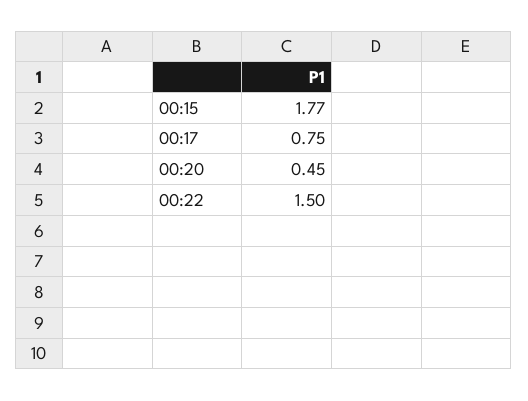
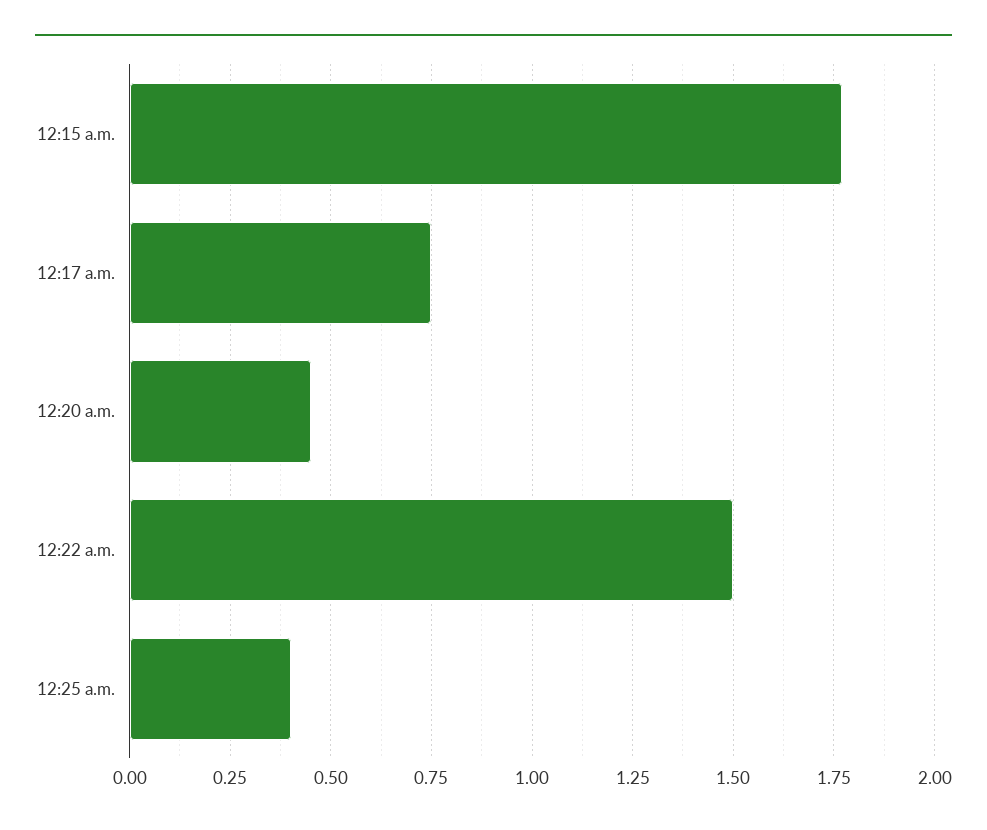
12:25 a.m.: none -> 0.4

